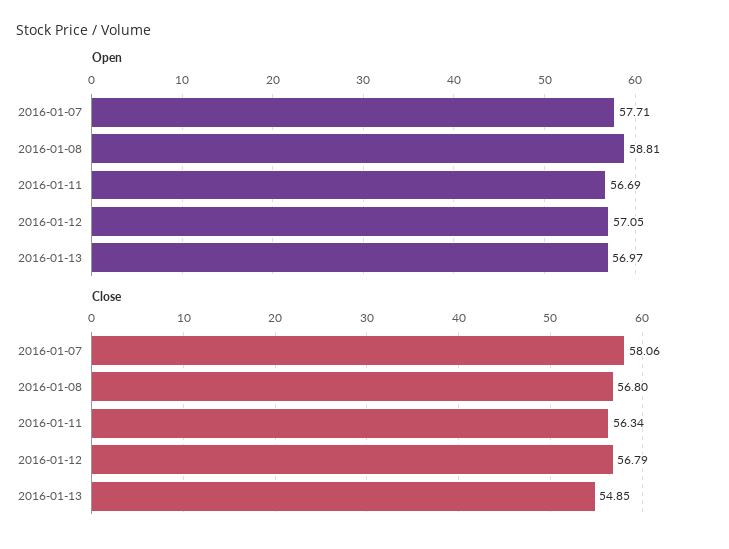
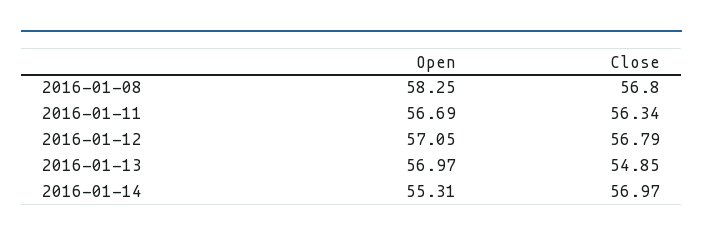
Open, 2016-01-07: 57.71 -> none
Open, 2016-01-08: 58.81 -> 58.25
Close, 2016-01-07: 58.06 -> none
Open, 2016-01-14: none -> 55.31
Close, 2016-01-14: none -> 56.97

